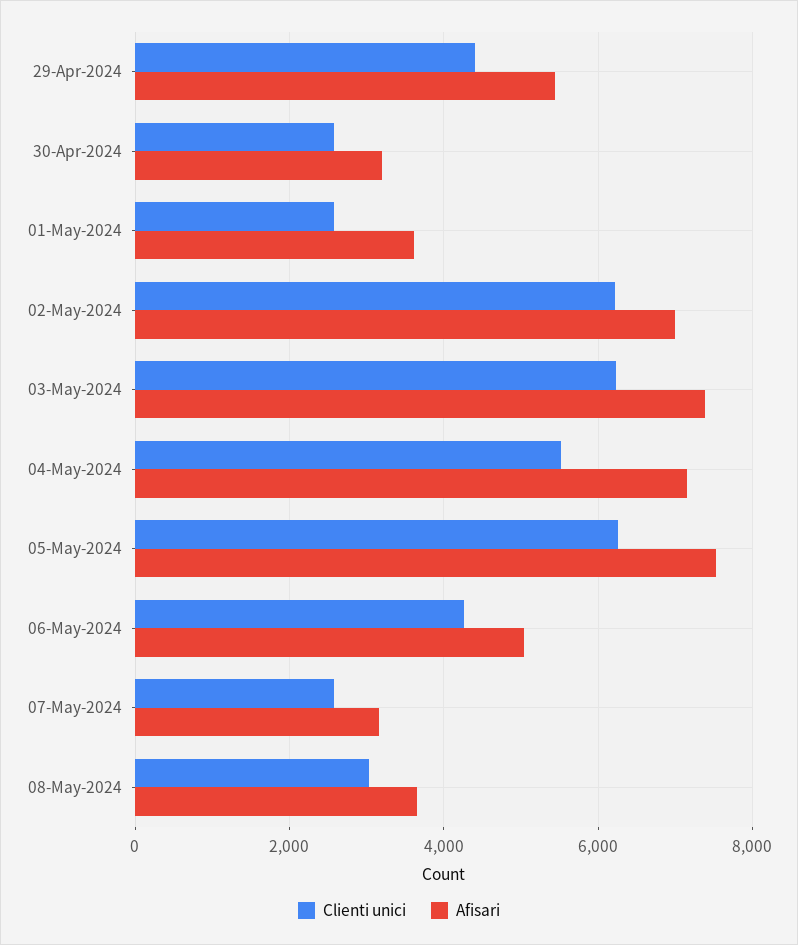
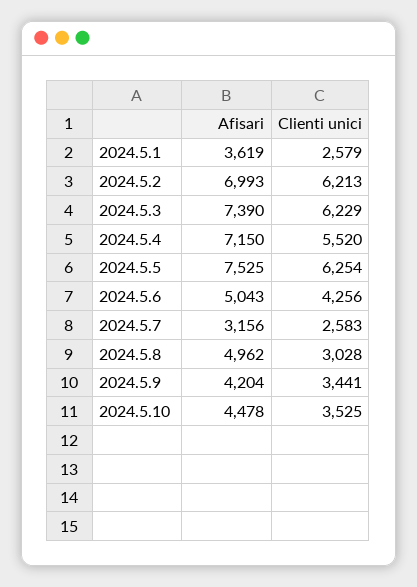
Clienti unici, 29-Apr-2024: 4400 -> none
Afisari, 29-Apr-2024: 5400 -> none
Clienti unici, 30-Apr-2024: 2600 -> none
Afisari, 30-Apr-2024: 3200 -> none
Afisari, 08-May-2024: 3600 -> 4962
Afisari, 2024.5.9: none -> 4204
Clienti unici, 2024.5.9: none -> 3441
Afisari, 2024.5.10: none -> 4478
Clienti unici, 2024.5.10: none -> 3525

